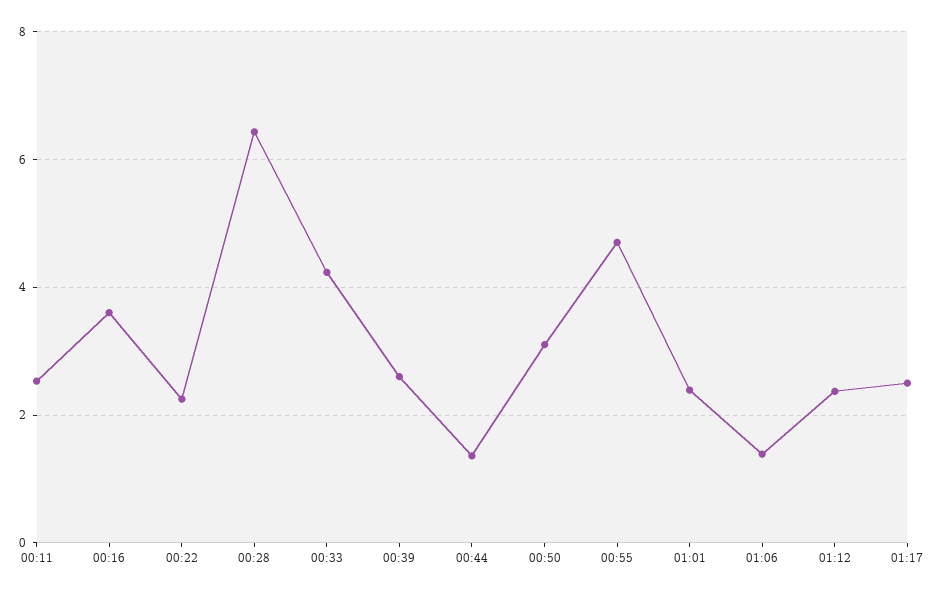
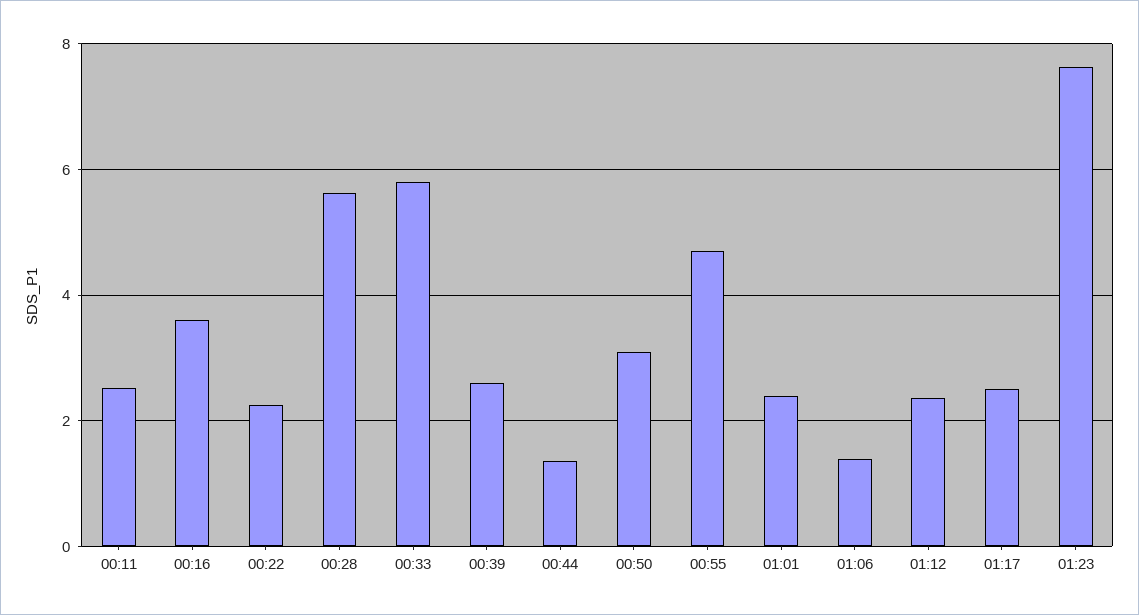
00:28: 6.4 -> 5.6
00:33: 4.2 -> 5.8
01:23: none -> 7.6

